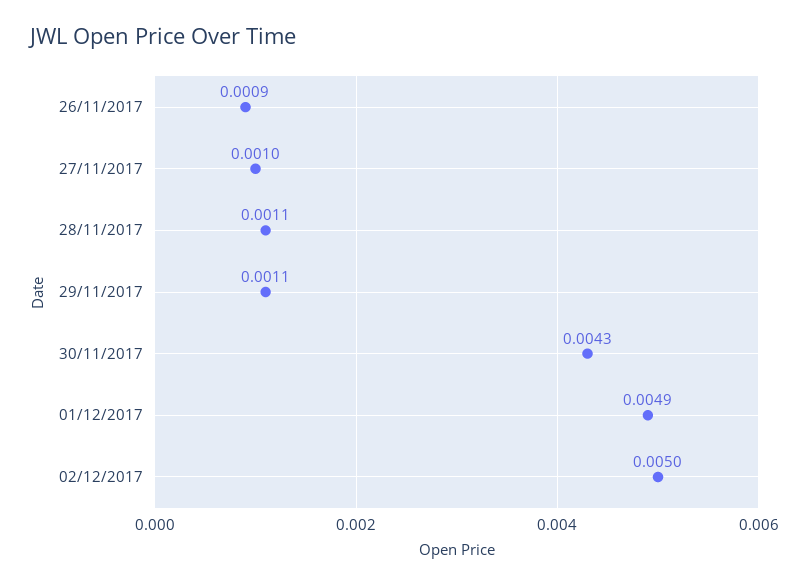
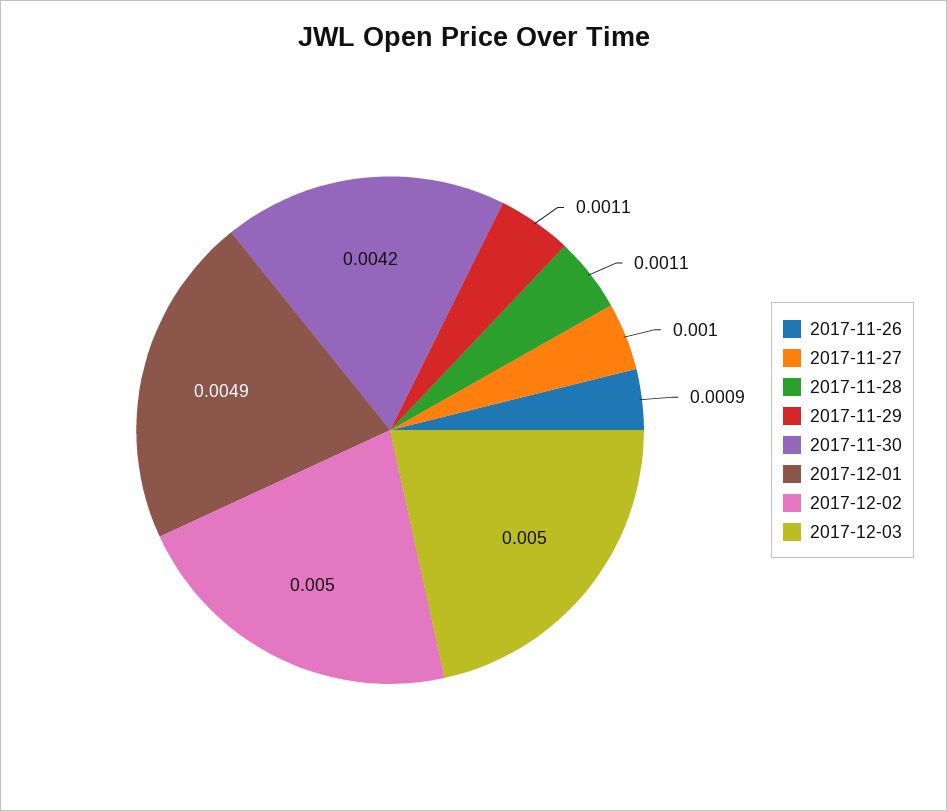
30/11/2017: 0.0043 -> 0.0042
2017-12-03: none -> 0.005

